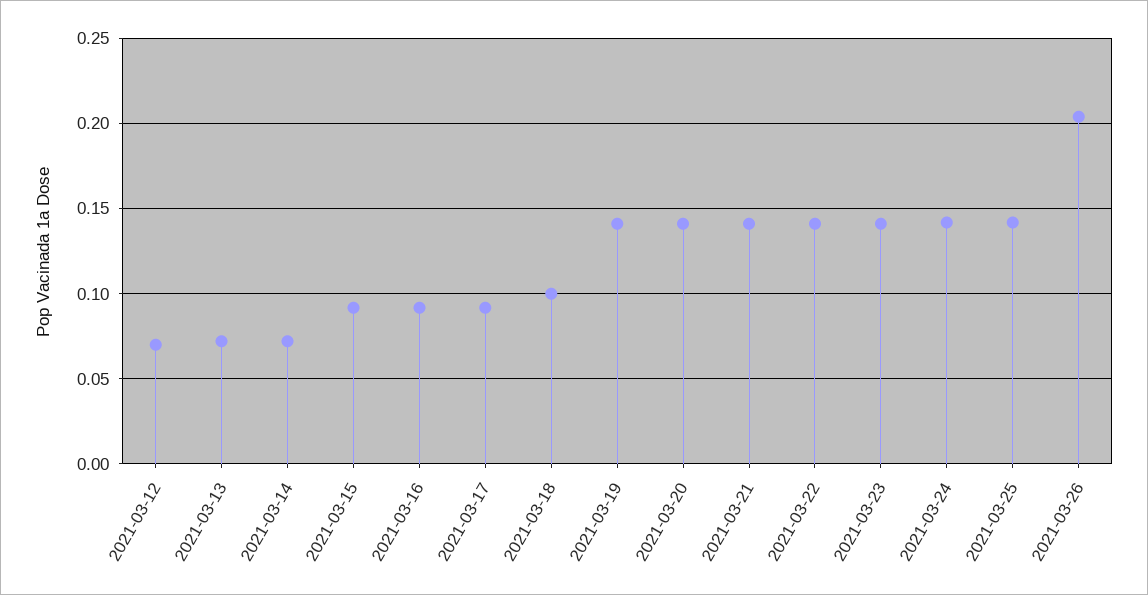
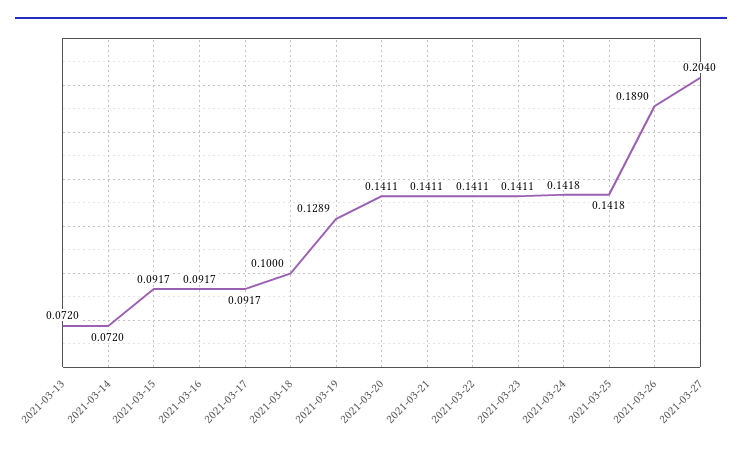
2021-03-12: 0.07 -> none
2021-03-19: 0.14 -> 0.1289
2021-03-26: 0.205 -> 0.189
2021-03-27: none -> 0.204

